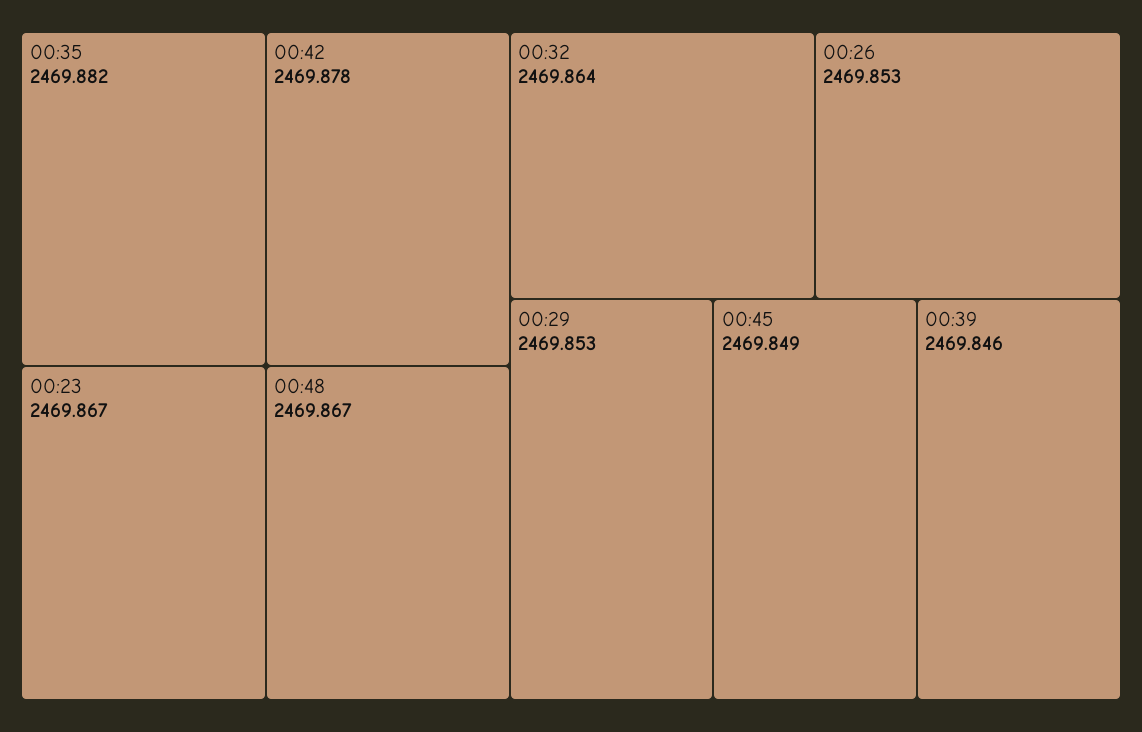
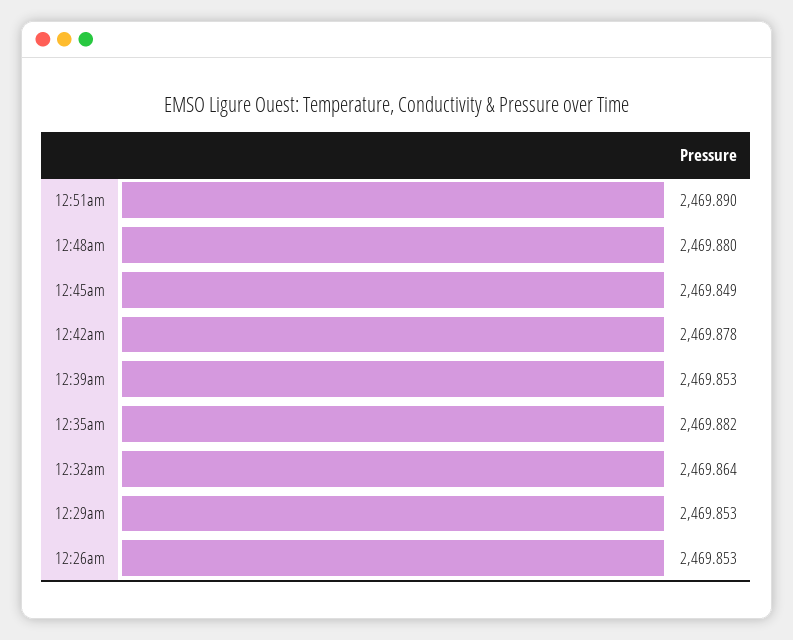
00:23: 2469.867 -> none
00:48: 2469.867 -> 2469.88
00:39: 2469.846 -> 2469.853
12:51am: none -> 2469.89

